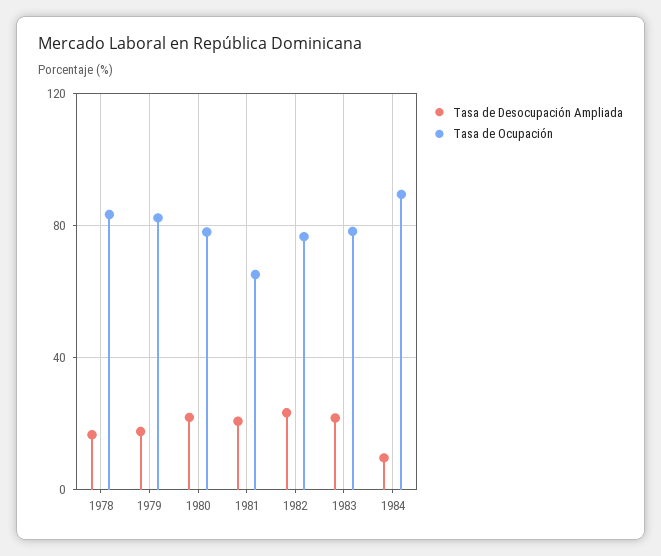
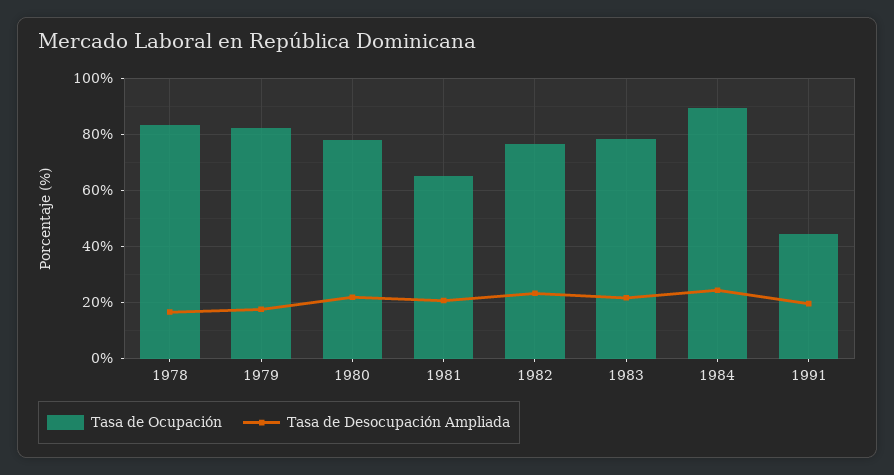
Tasa de Desocupación Ampliada, 1984: 10 -> 25
Tasa de Ocupación, 1991: none -> 45
Tasa de Desocupación Ampliada, 1991: none -> 20

